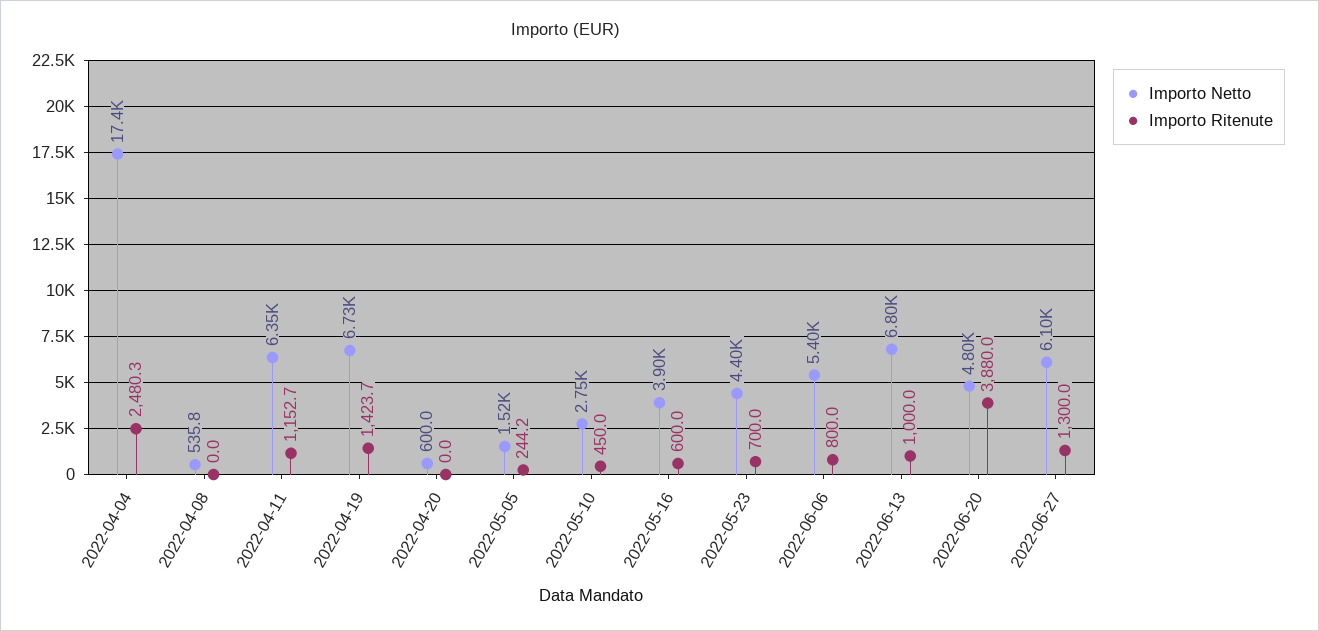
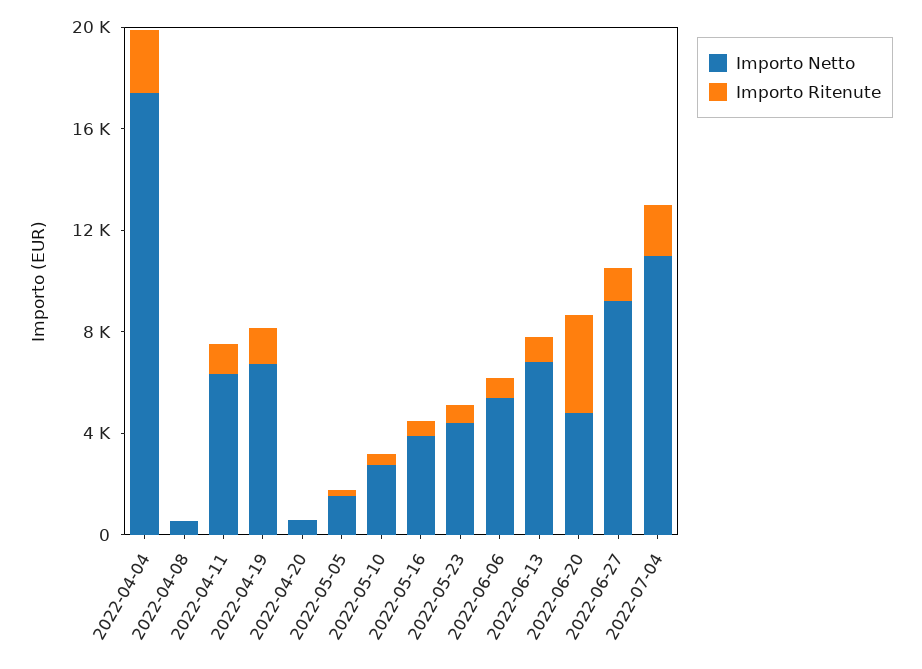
Importo Netto, 2022-06-27: 6100 -> 9000
Importo Netto, 2022-07-04: none -> 11000
Importo Ritenute, 2022-07-04: none -> 2000

